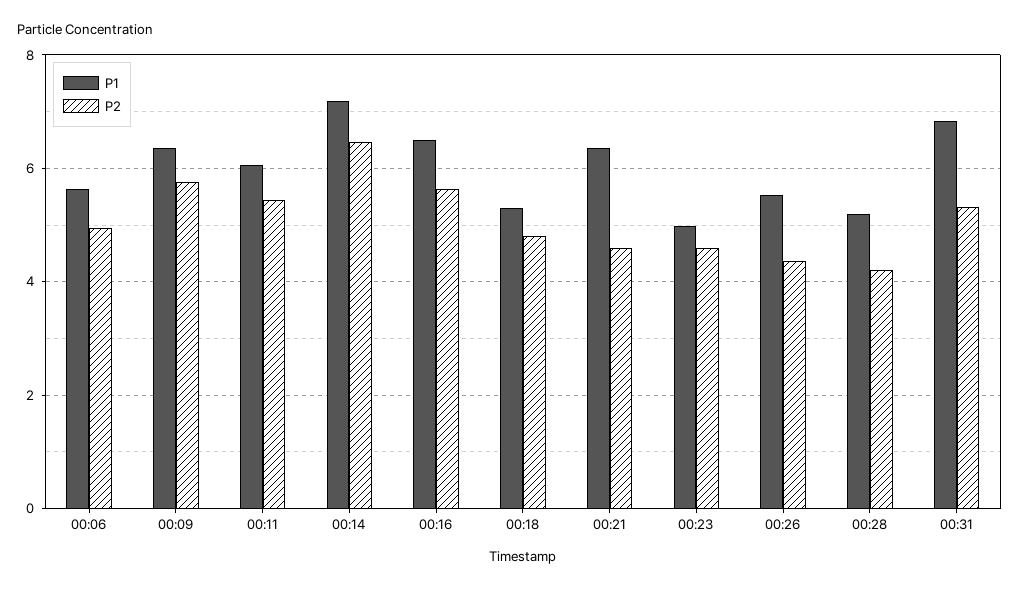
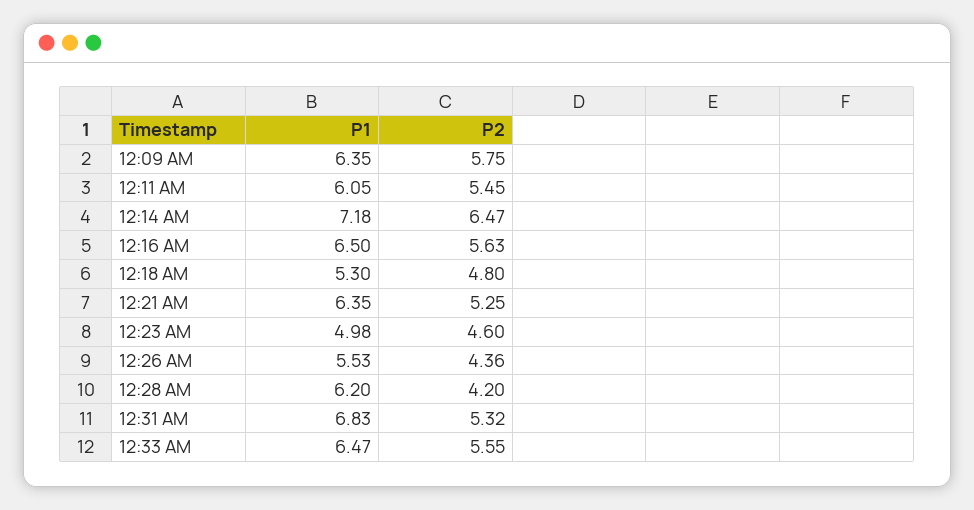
P1, 00:06: 5.6 -> none
P2, 00:06: 5 -> none
P2, 00:21: 4.6 -> 5.25
P1, 00:28: 5.2 -> 6.2
P1, 12:33 AM: none -> 6.47
P2, 12:33 AM: none -> 5.55

